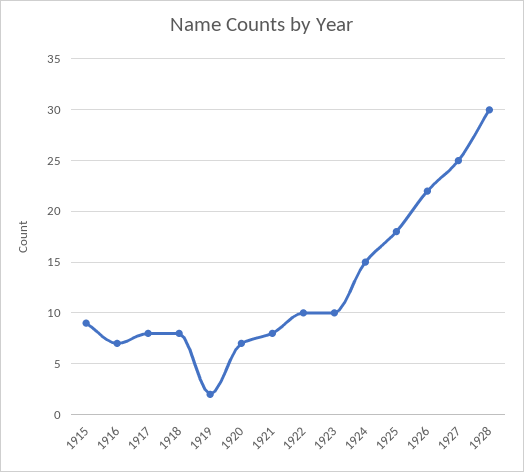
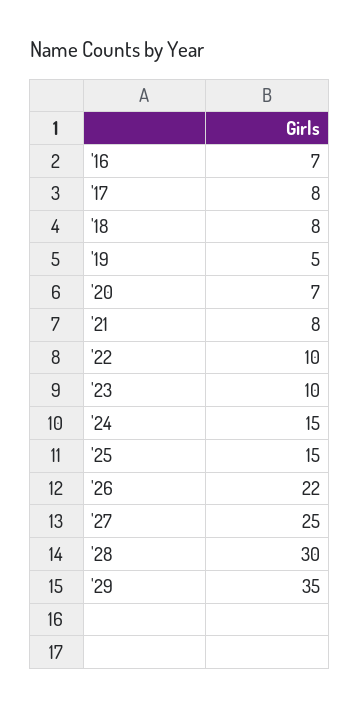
1915: 9 -> none
1919: 2 -> 5
1925: 18 -> 15
'29: none -> 35

